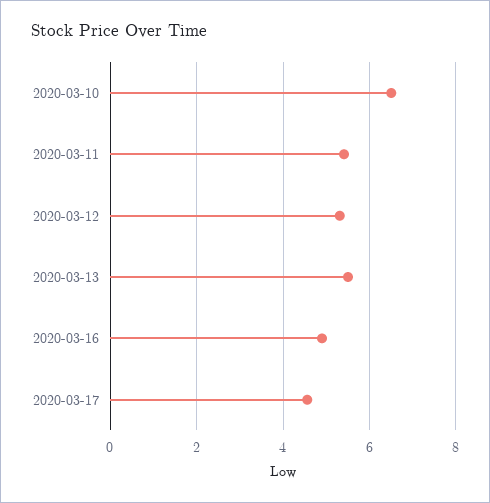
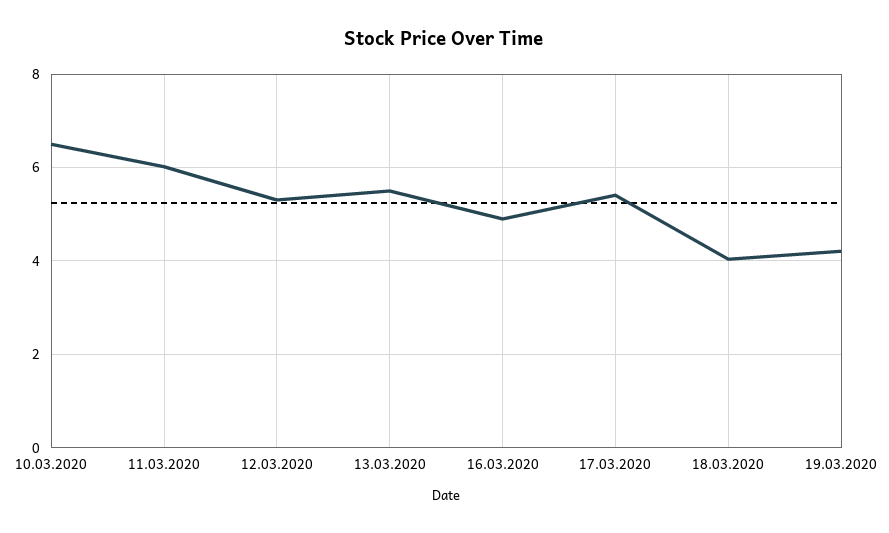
2020-03-11: 5.4 -> 6
2020-03-17: 4.6 -> 5.4
18.03.2020: none -> 4
19.03.2020: none -> 4.2

